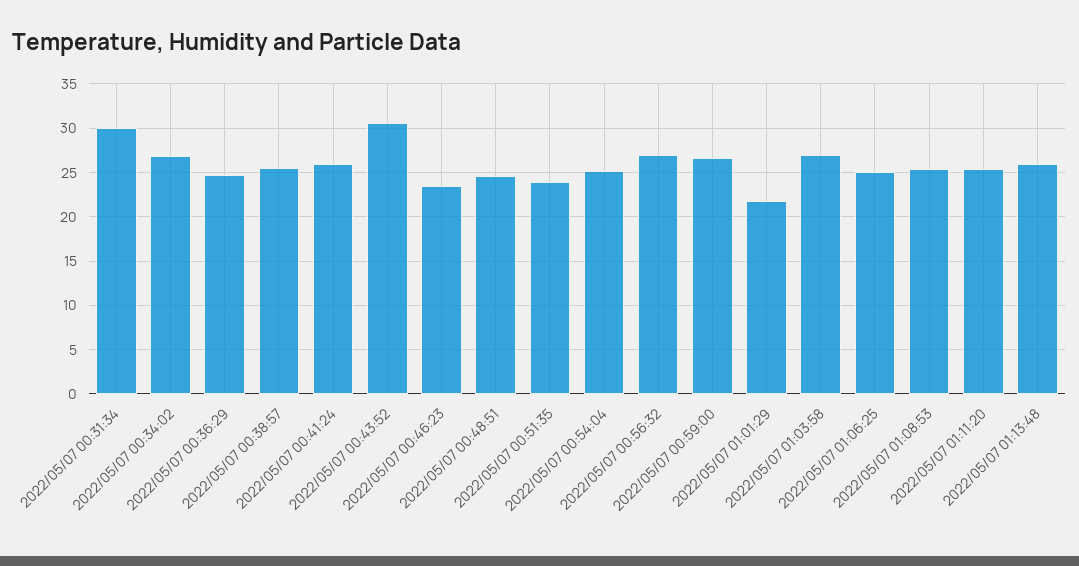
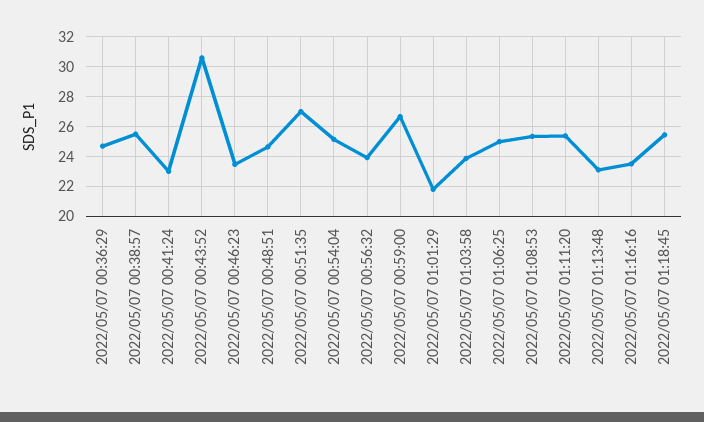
2022/05/07 00:31:34: 30 -> none
2022/05/07 00:34:02: 27 -> none
2022/05/07 00:41:24: 26 -> 23
2022/05/07 00:51:35: 24 -> 27
2022/05/07 00:56:32: 27 -> 24
2022/05/07 01:03:58: 27 -> 24
2022/05/07 01:13:48: 26 -> 23
2022/05/07 01:16:16: none -> 23.5
2022/05/07 01:18:45: none -> 25.5

